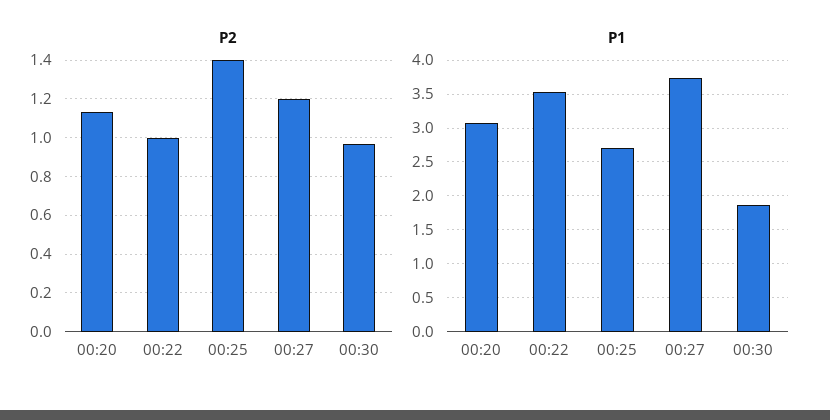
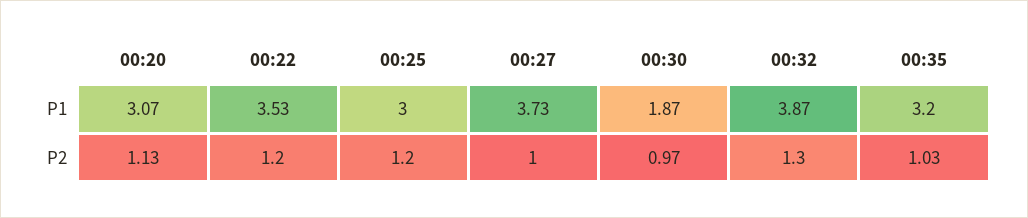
P2, 00:22: 1 -> 1.2
P2, 00:25: 1.4 -> 1.2
P2, 00:27: 1.2 -> 1
P1, 00:25: 2.7 -> 3
P1, 00:32: none -> 3.87
P1, 00:35: none -> 3.2
P2, 00:32: none -> 1.3
P2, 00:35: none -> 1.03

